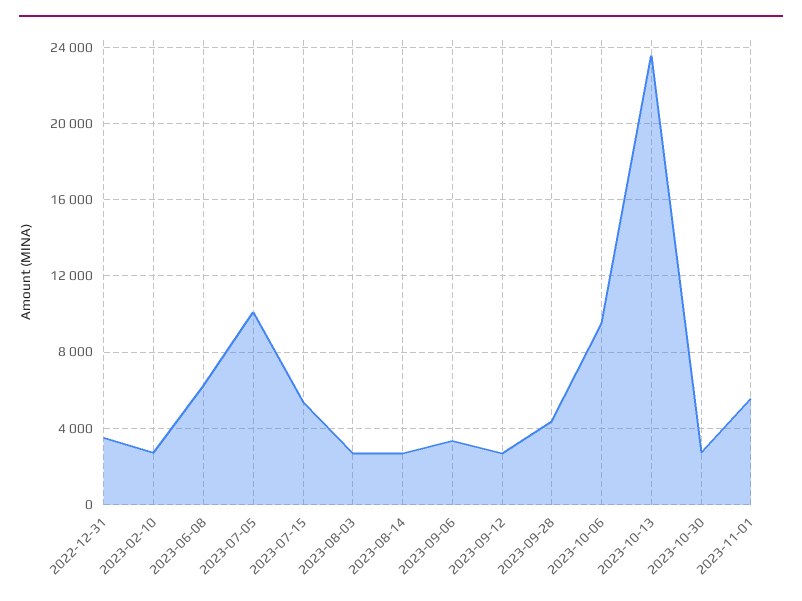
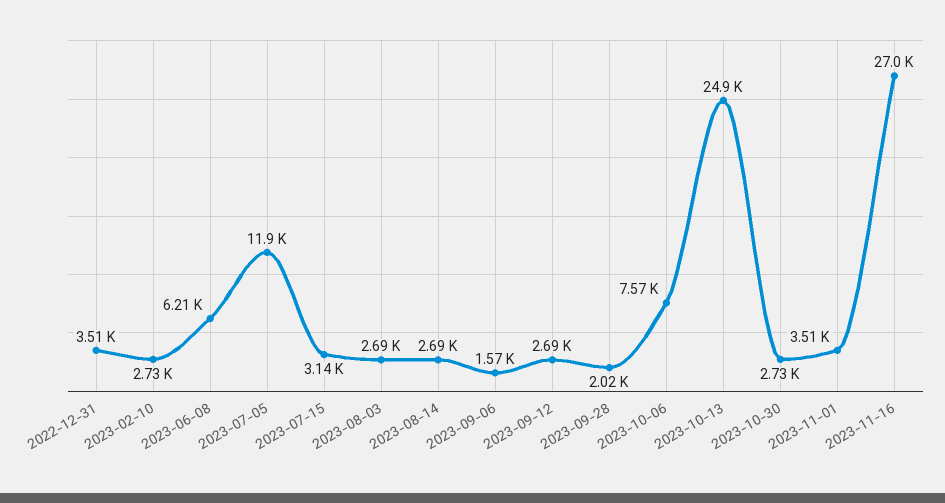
2023-07-05: 10000 -> 11900
2023-07-15: 5500 -> 3140
2023-09-06: 3500 -> 1570
2023-09-28: 4500 -> 2020
2023-10-06: 9500 -> 7570
2023-10-13: 23500 -> 24900
2023-11-01: 5500 -> 3510
2023-11-16: none -> 27000

